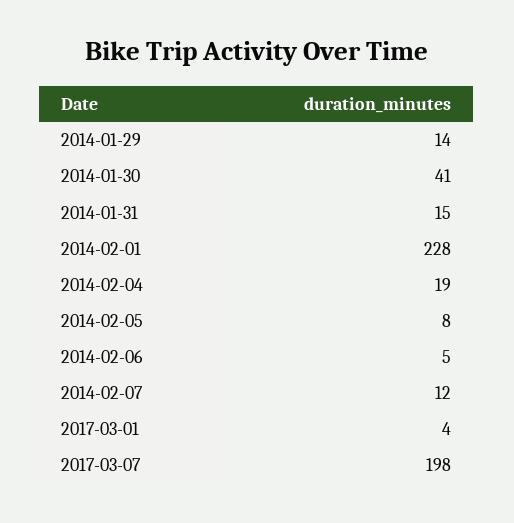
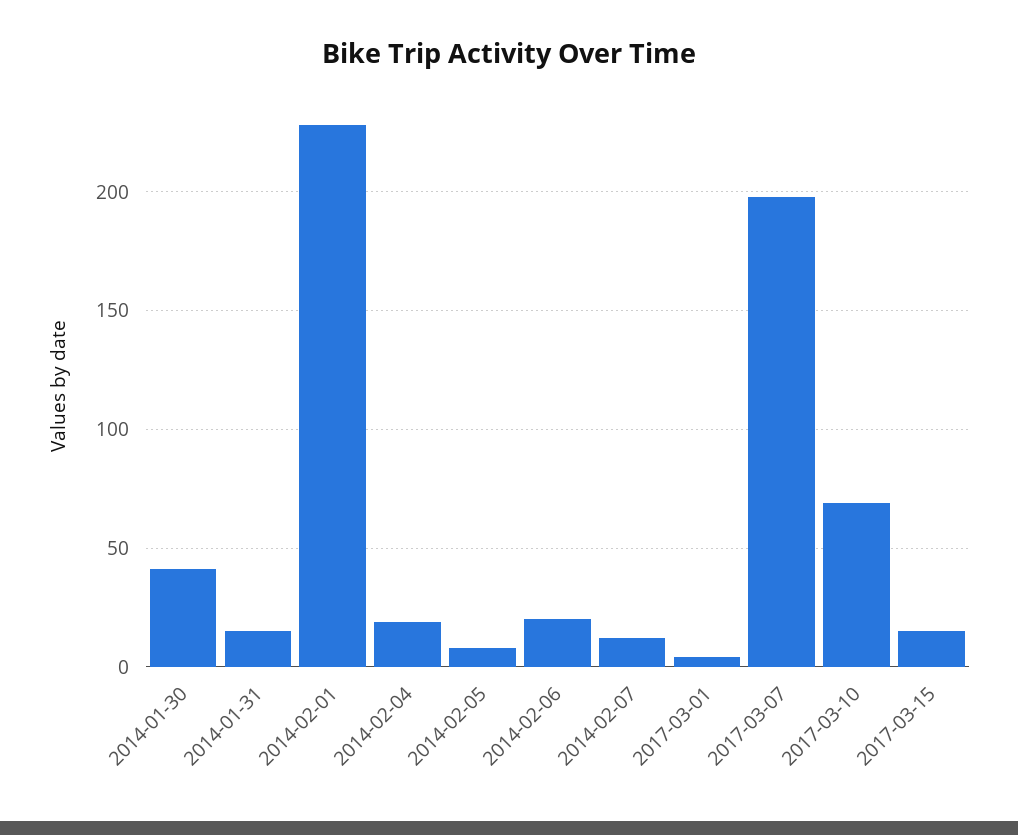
2014-01-29: 14 -> none
2014-02-06: 5 -> 20
2017-03-10: none -> 70
2017-03-15: none -> 15

